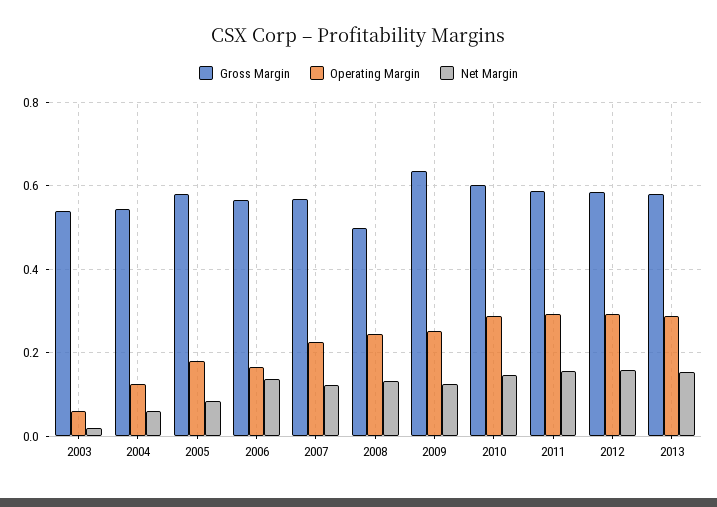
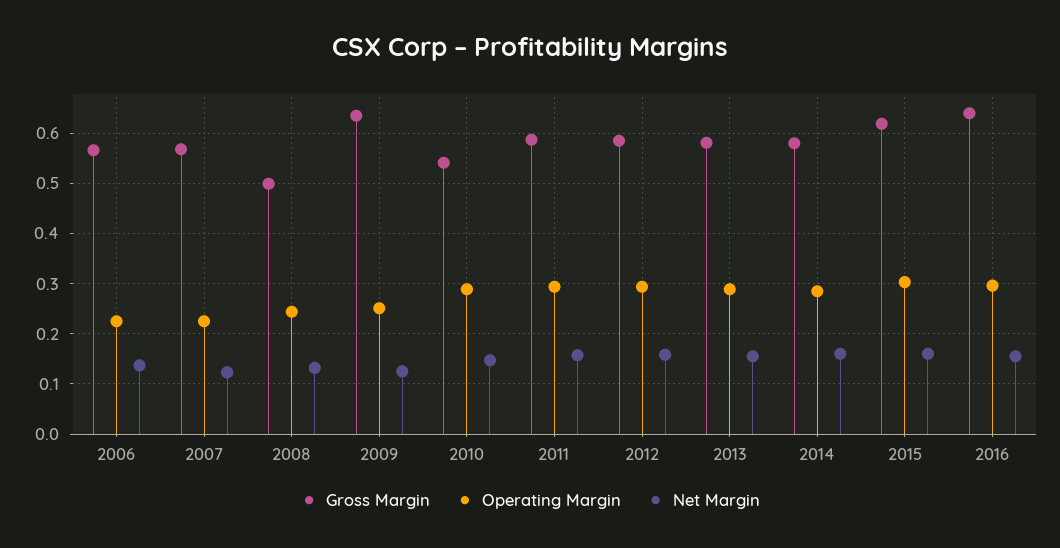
Gross Margin, 2003: 0.54 -> none
Operating Margin, 2003: 0.06 -> none
Net Margin, 2003: 0.02 -> none
Gross Margin, 2004: 0.54 -> none
Operating Margin, 2004: 0.12 -> none
Net Margin, 2004: 0.06 -> none
Gross Margin, 2005: 0.58 -> none
Operating Margin, 2005: 0.18 -> none
Net Margin, 2005: 0.08 -> none
Operating Margin, 2006: 0.16 -> 0.22
Gross Margin, 2010: 0.6 -> 0.54
Gross Margin, 2014: none -> 0.58
Operating Margin, 2014: none -> 0.28
Net Margin, 2014: none -> 0.16
Gross Margin, 2015: none -> 0.62
Operating Margin, 2015: none -> 0.3
Net Margin, 2015: none -> 0.16
Gross Margin, 2016: none -> 0.64
Operating Margin, 2016: none -> 0.3
Net Margin, 2016: none -> 0.16

